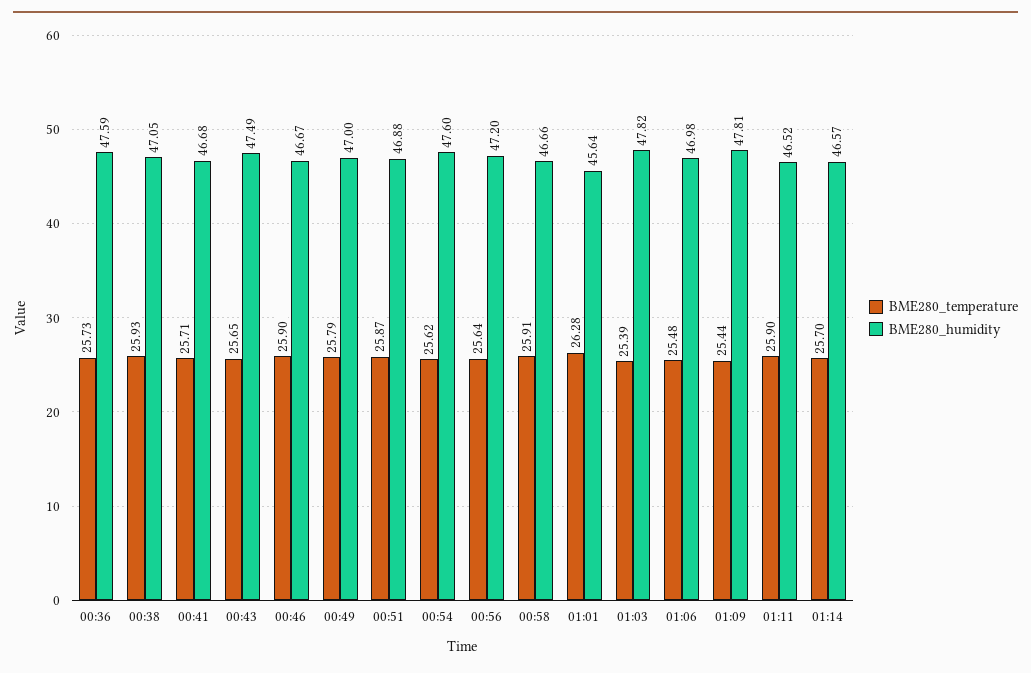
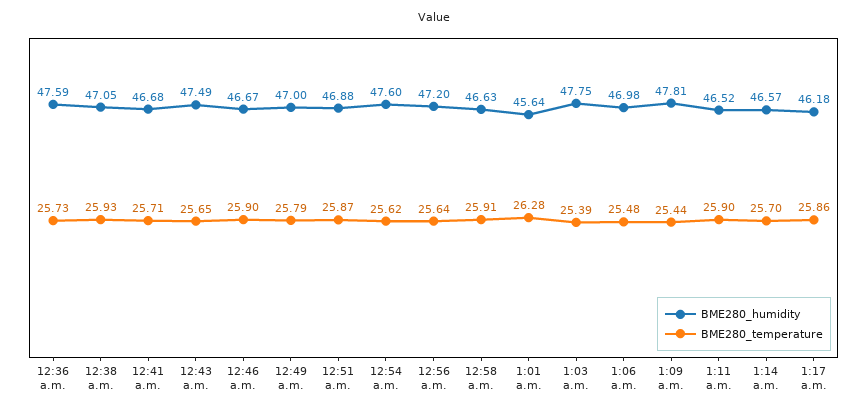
BME280_humidity, 00:58: 46.66 -> 46.63
BME280_humidity, 01:03: 47.82 -> 47.75
BME280_humidity, 1:17 a.m.: none -> 46.18
BME280_temperature, 1:17 a.m.: none -> 25.86

